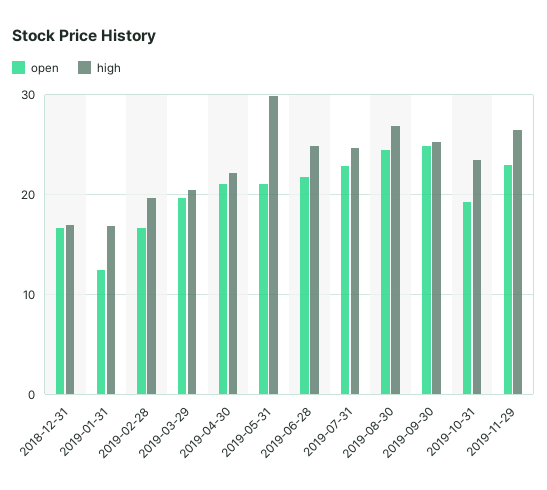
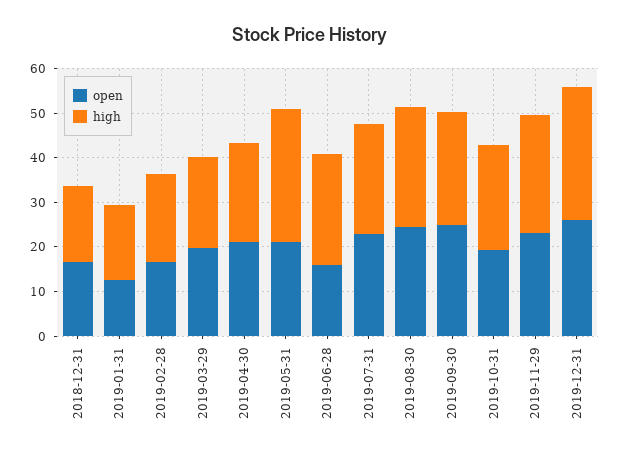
open, 2019-06-28: 22 -> 16
open, 2019-12-31: none -> 26
high, 2019-12-31: none -> 30

